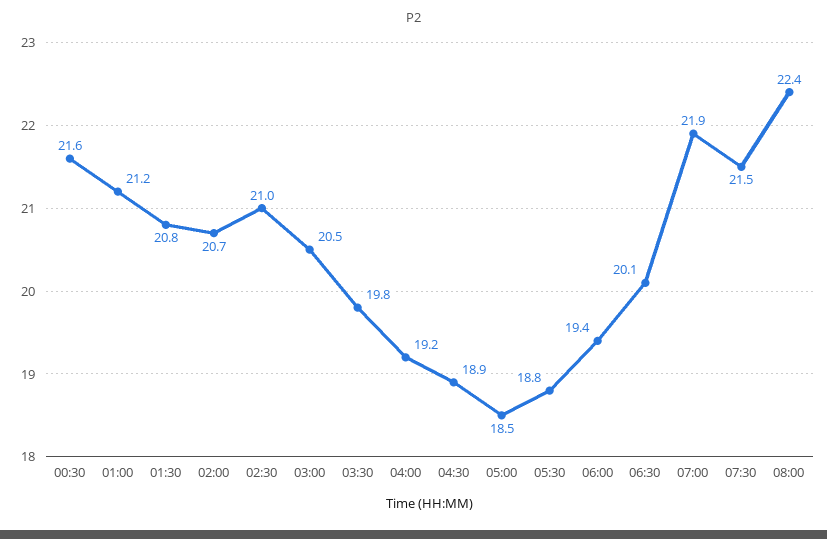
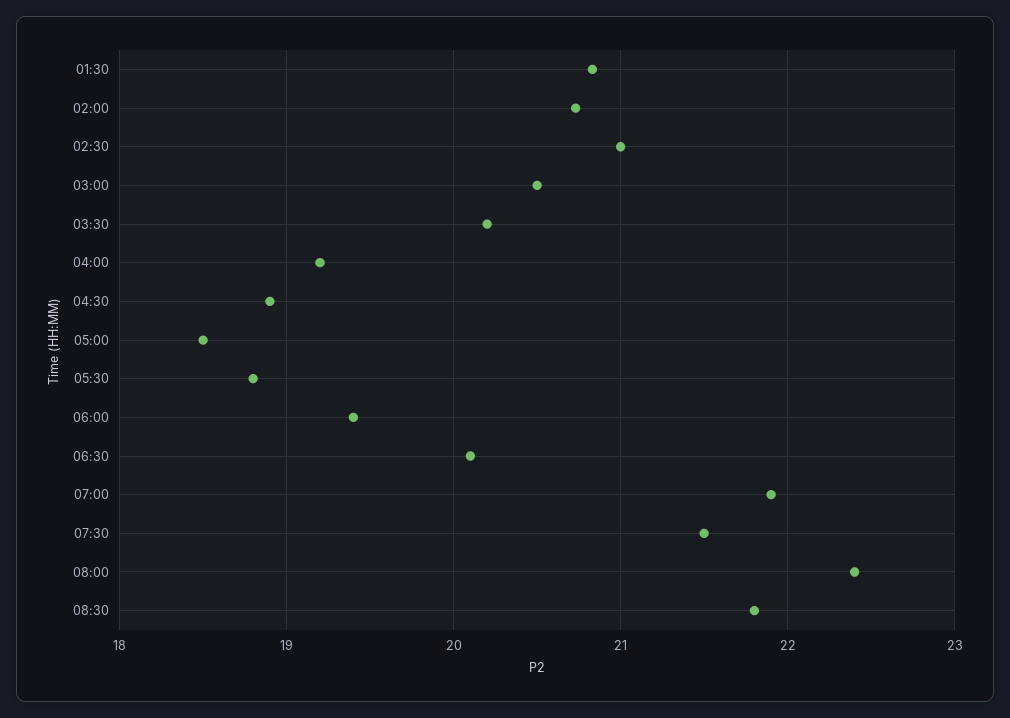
00:30: 21.6 -> none
01:00: 21.2 -> none
03:30: 19.8 -> 20.2
08:30: none -> 21.8

